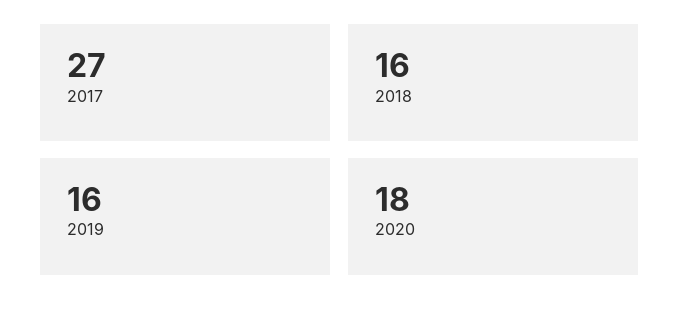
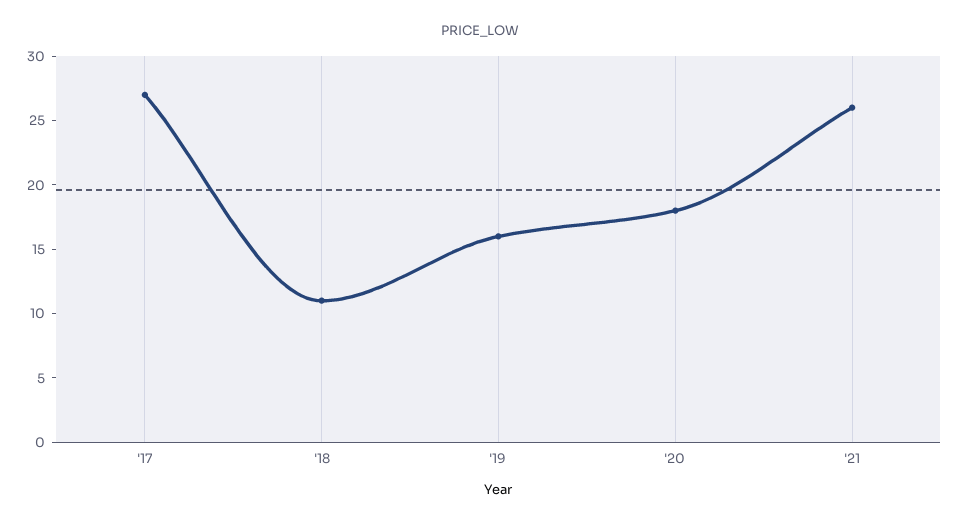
2018: 16 -> 11
'21: none -> 26

